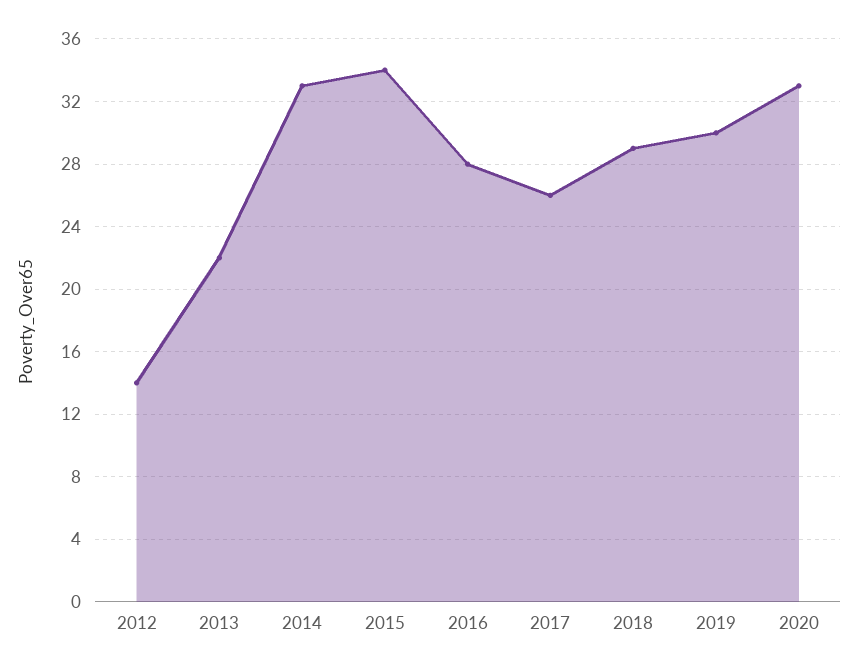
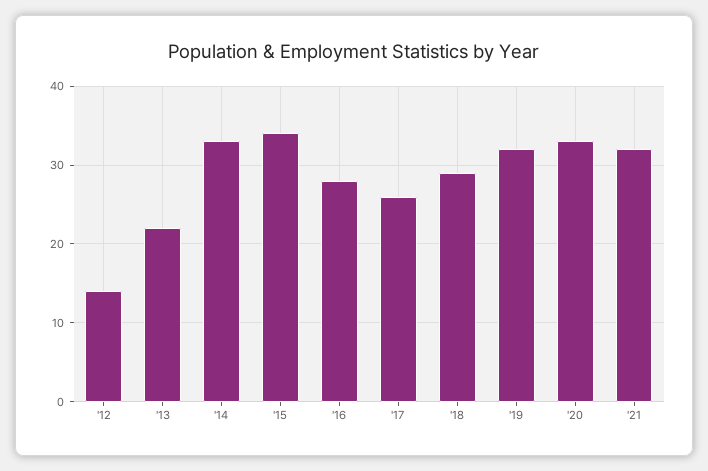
2019: 30 -> 32
'21: none -> 32

